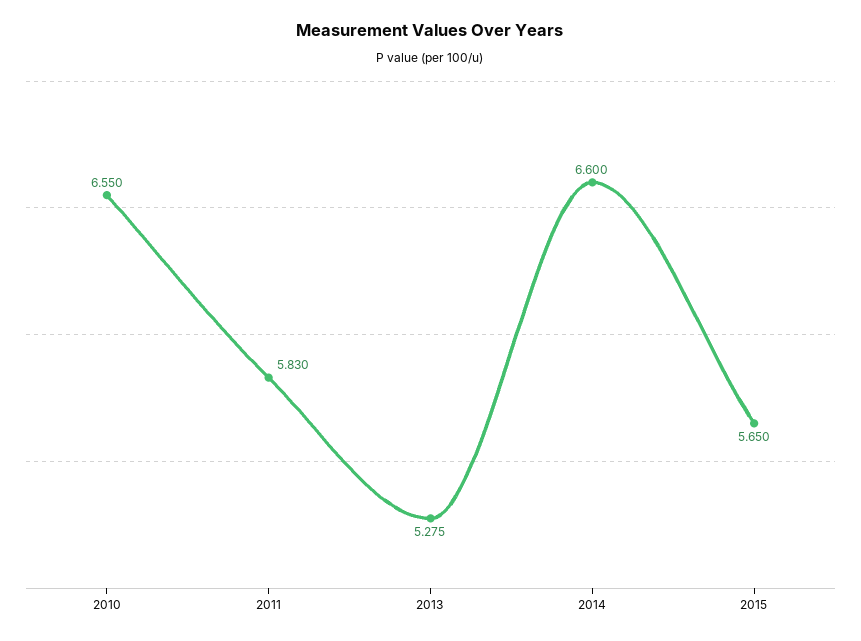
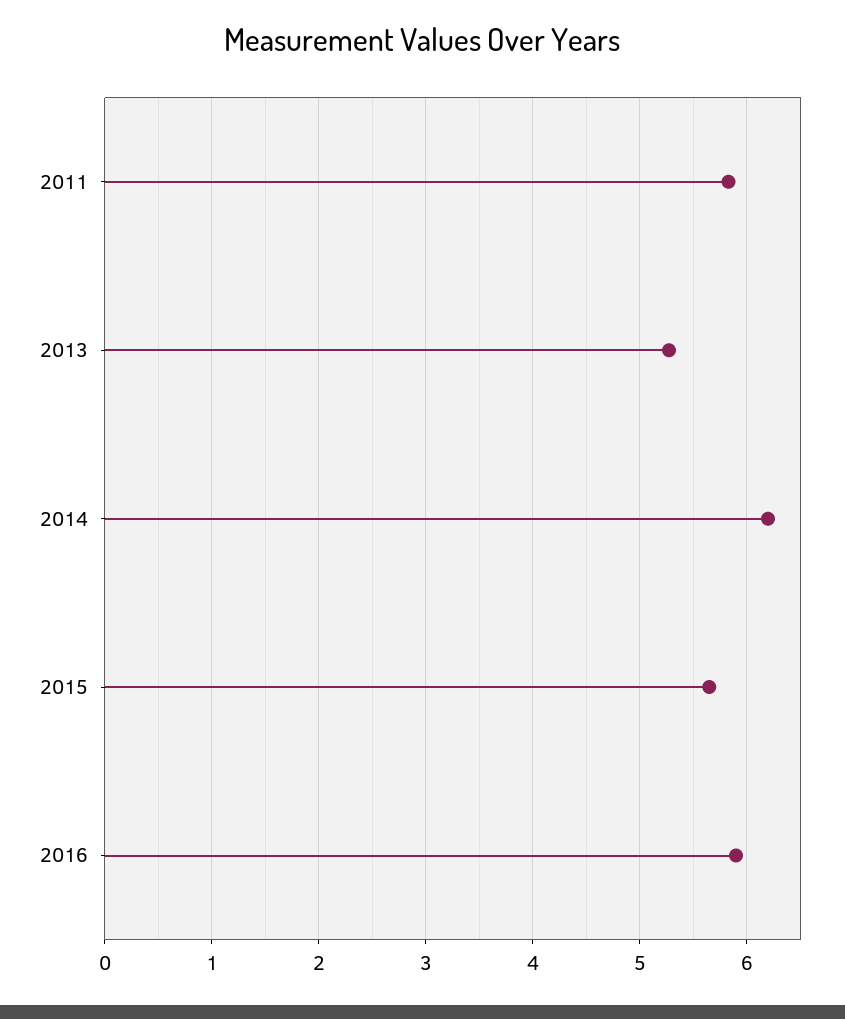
2010: 6.55 -> none
2014: 6.6 -> 6.2
2016: none -> 5.9

